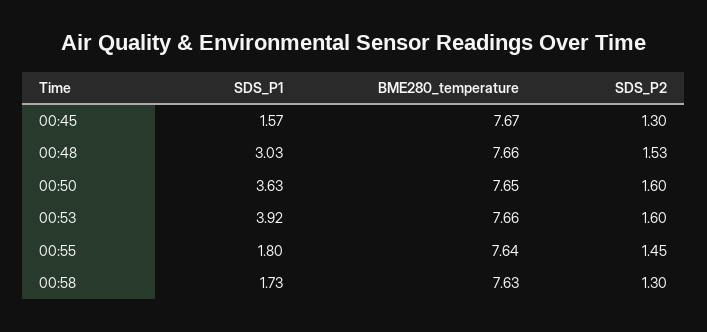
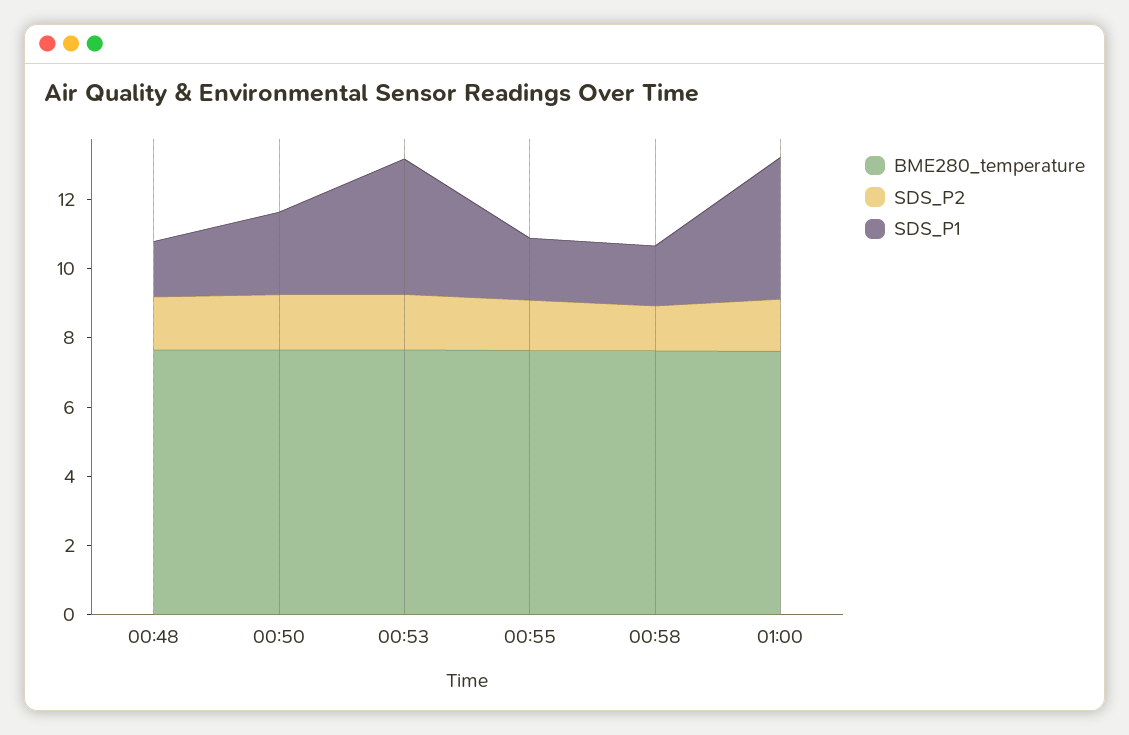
SDS_P1, 00:45: 1.57 -> none
BME280_temperature, 00:45: 7.67 -> none
SDS_P2, 00:45: 1.3 -> none
SDS_P1, 00:48: 3.03 -> 1.5
SDS_P1, 00:50: 3.63 -> 2.5
BME280_temperature, 01:00: none -> 7.5
SDS_P2, 01:00: none -> 1.5
SDS_P1, 01:00: none -> 4

